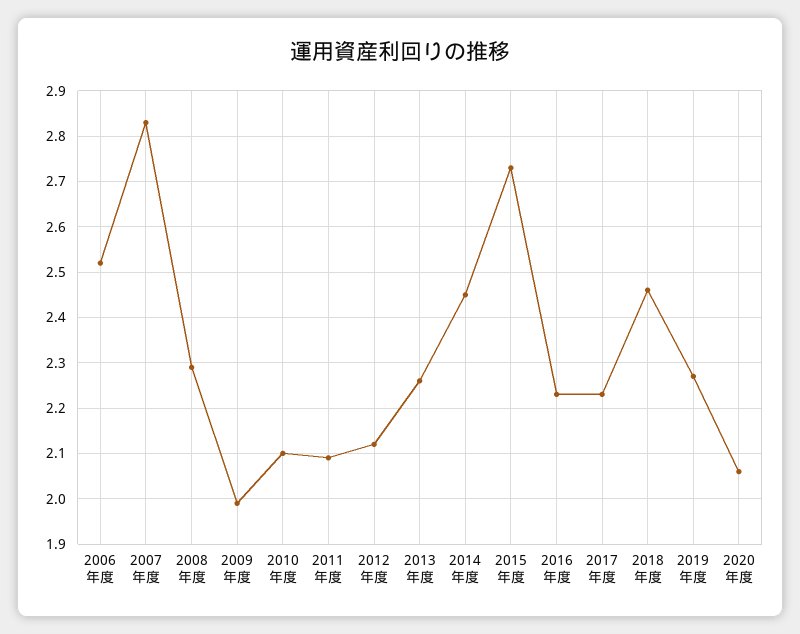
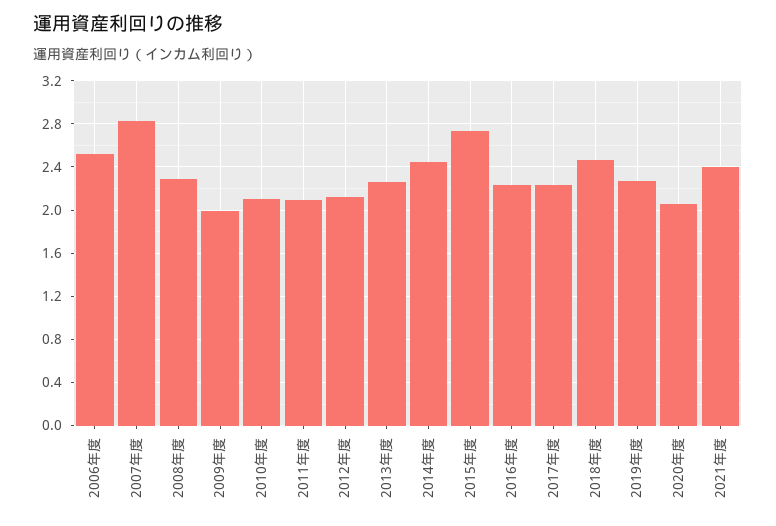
2021年度: none -> 2.4

